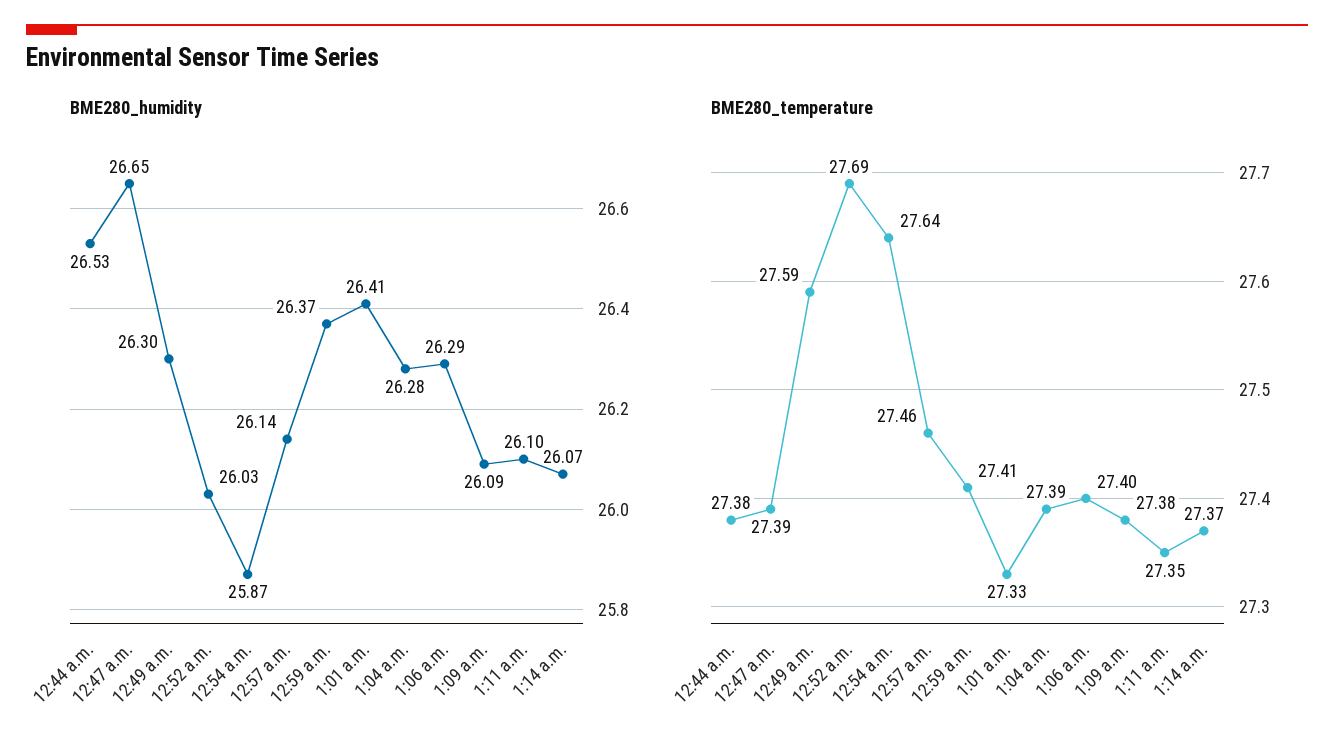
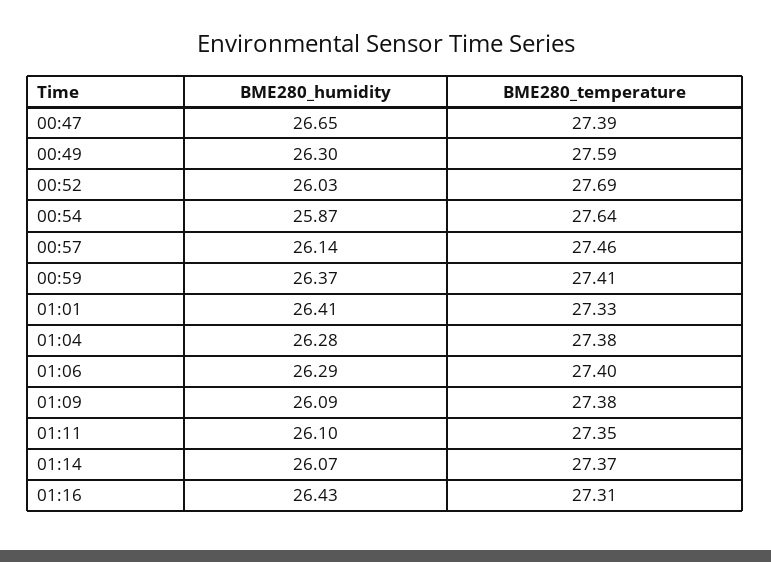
BME280_humidity, 12:44 a.m.: 26.53 -> none
BME280_temperature, 12:44 a.m.: 27.38 -> none
BME280_temperature, 1:04 a.m.: 27.39 -> 27.38
BME280_humidity, 01:16: none -> 26.43
BME280_temperature, 01:16: none -> 27.31

